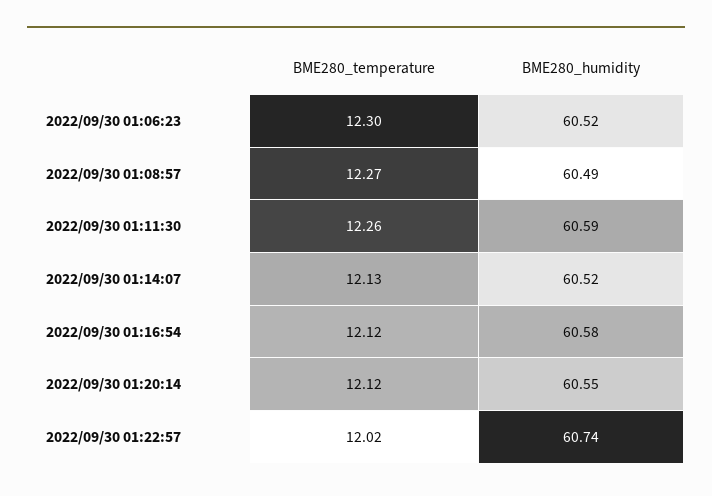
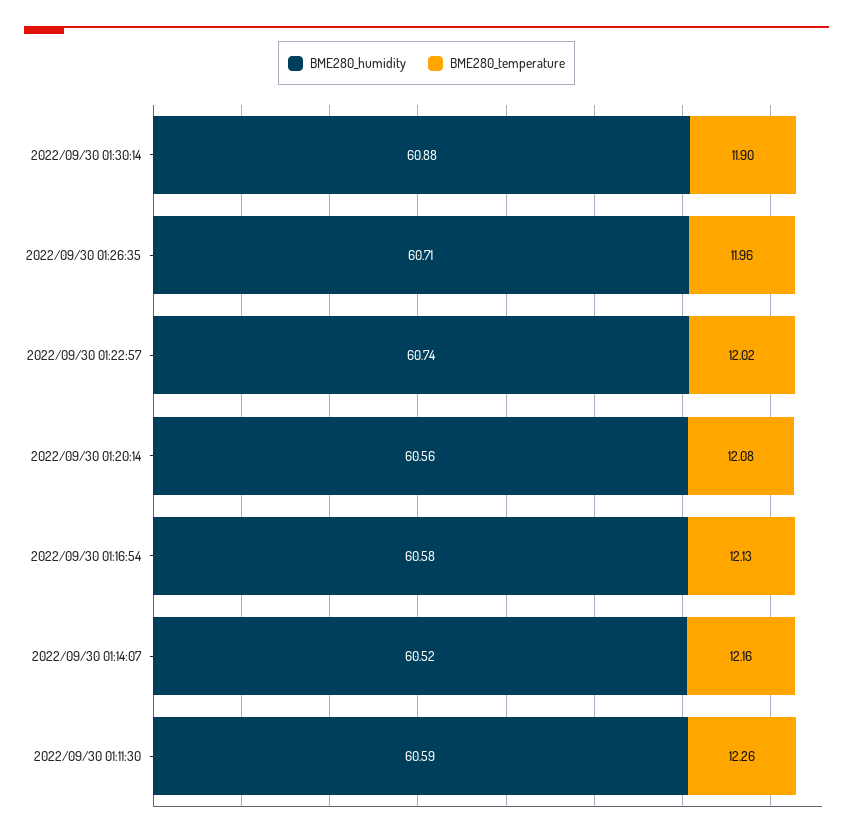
BME280_temperature, 2022/09/30 01:06:23: 12.3 -> none
BME280_humidity, 2022/09/30 01:06:23: 60.52 -> none
BME280_temperature, 2022/09/30 01:08:57: 12.27 -> none
BME280_humidity, 2022/09/30 01:08:57: 60.49 -> none
BME280_temperature, 2022/09/30 01:14:07: 12.13 -> 12.16
BME280_temperature, 2022/09/30 01:16:54: 12.12 -> 12.13
BME280_temperature, 2022/09/30 01:20:14: 12.12 -> 12.08
BME280_humidity, 2022/09/30 01:20:14: 60.55 -> 60.56
BME280_humidity, 2022/09/30 01:30:14: none -> 60.88
BME280_temperature, 2022/09/30 01:30:14: none -> 11.9
BME280_humidity, 2022/09/30 01:26:35: none -> 60.71
BME280_temperature, 2022/09/30 01:26:35: none -> 11.96

